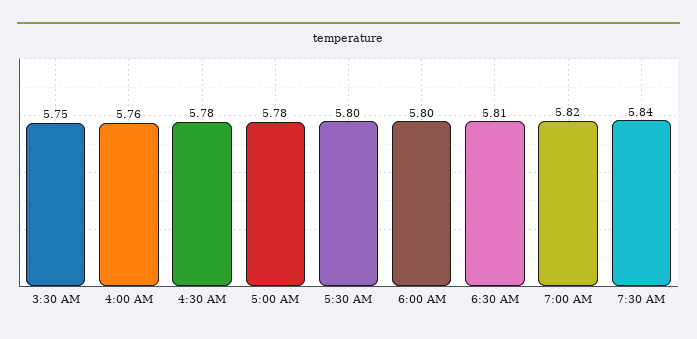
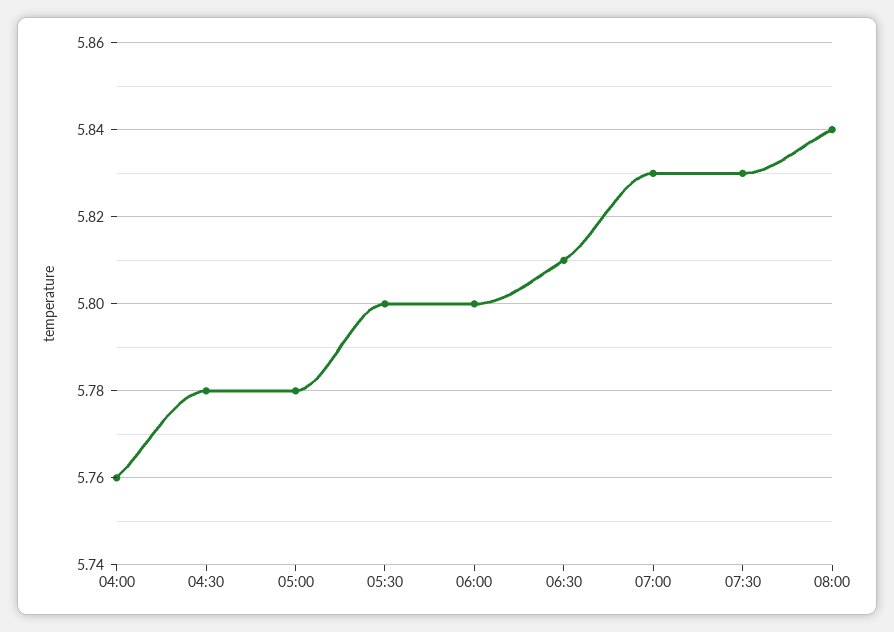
3:30 AM: 5.75 -> none
7:00 AM: 5.82 -> 5.83
7:30 AM: 5.84 -> 5.83
08:00: none -> 5.84

